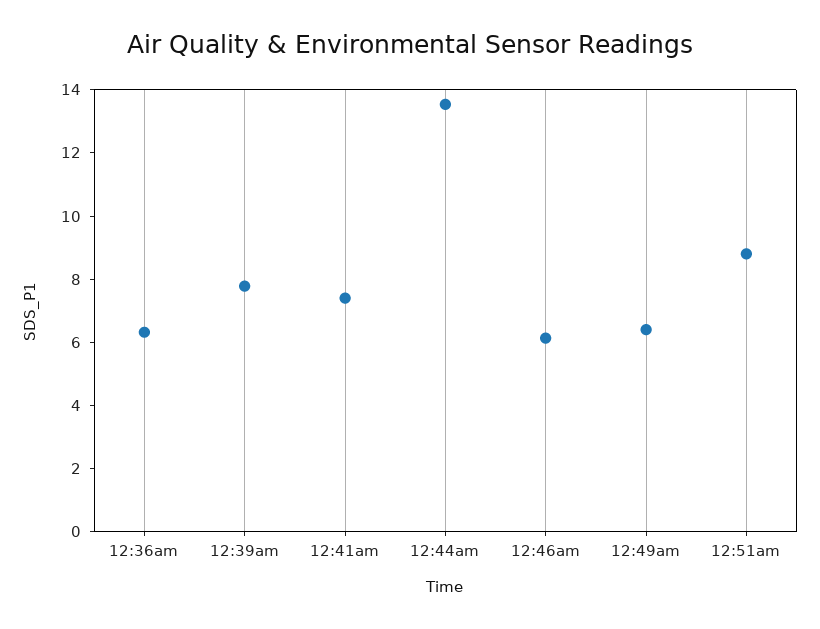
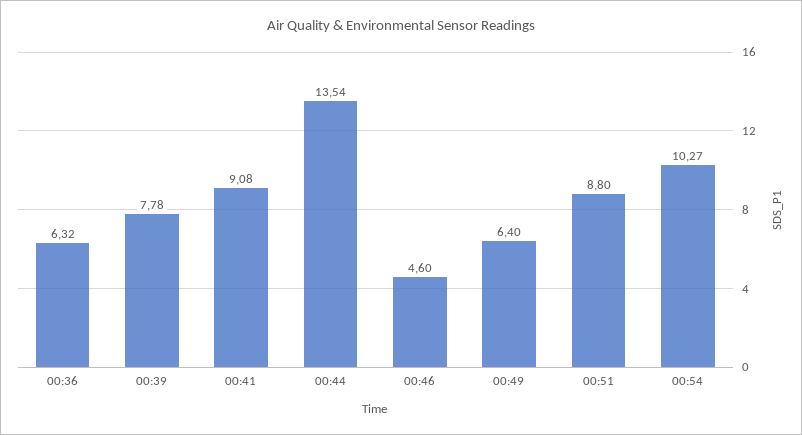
12:41am: 7.5 -> 9.08
12:46am: 6 -> 4.6
00:54: none -> 10.27

